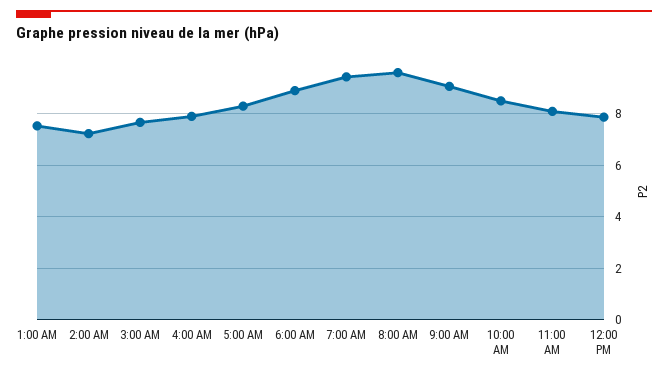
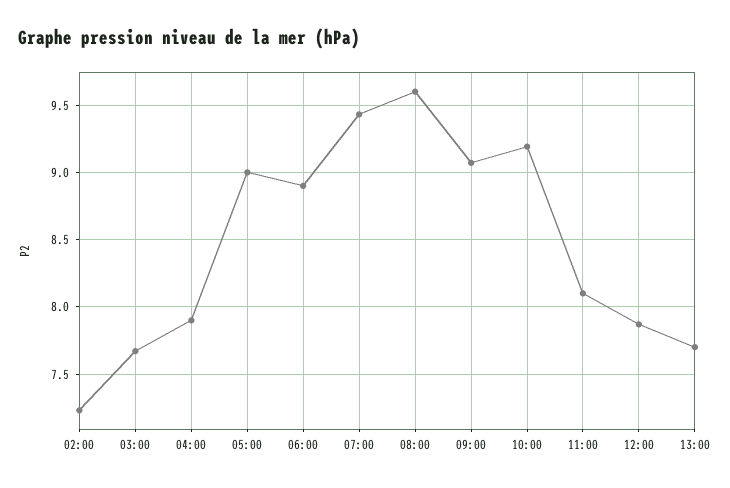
1:00 AM: 7.5 -> none
5:00 AM: 8.25 -> 9
10:00 AM: 8.5 -> 9.2
13:00: none -> 7.7

